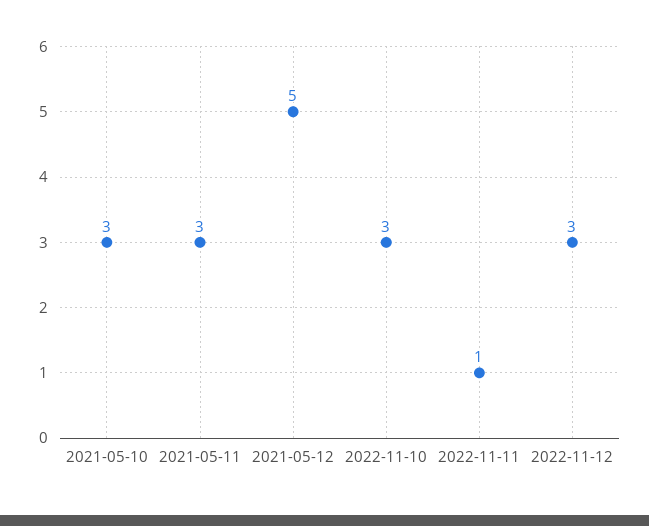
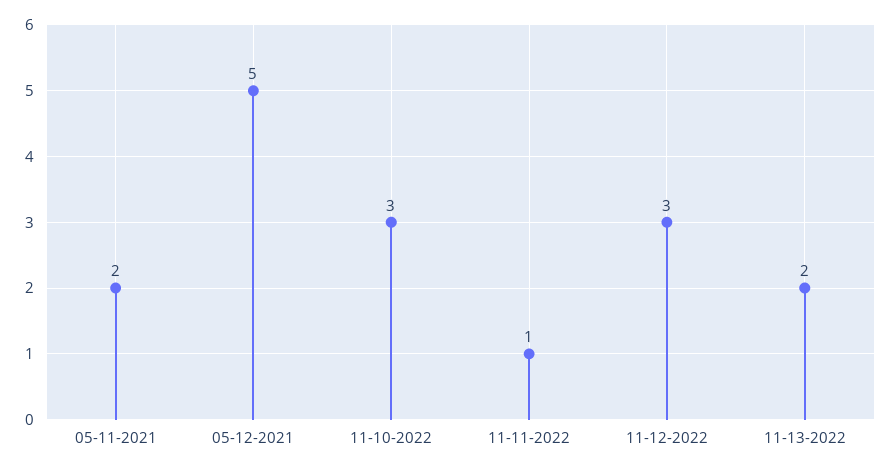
2021-05-10: 3 -> none
2021-05-11: 3 -> 2
11-13-2022: none -> 2

